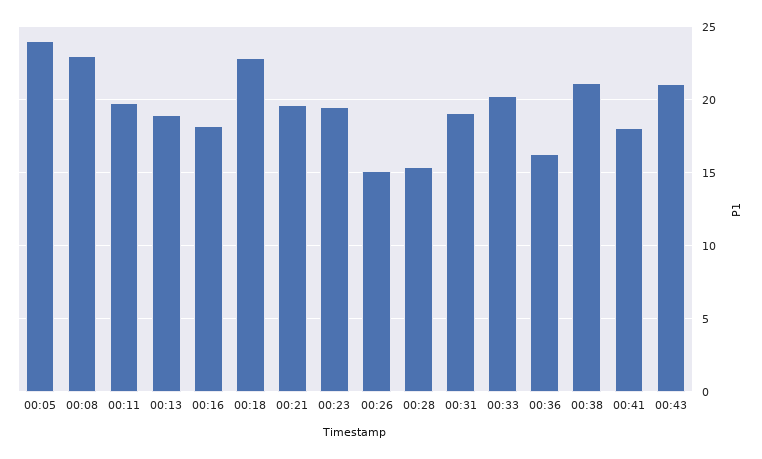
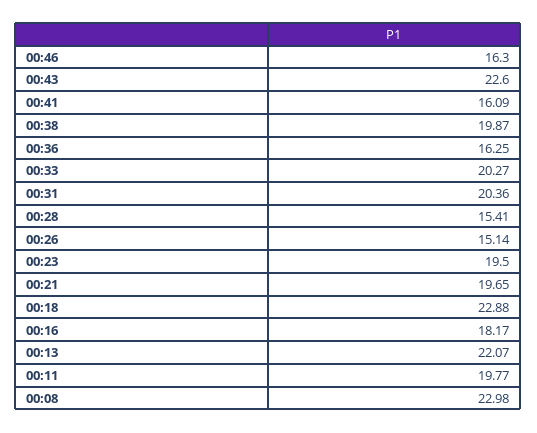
00:05: 24 -> none
00:13: 19 -> 22.07
00:31: 19 -> 20.36
00:38: 21 -> 19.87
00:41: 18 -> 16.09
00:43: 21 -> 22.6
00:46: none -> 16.3

